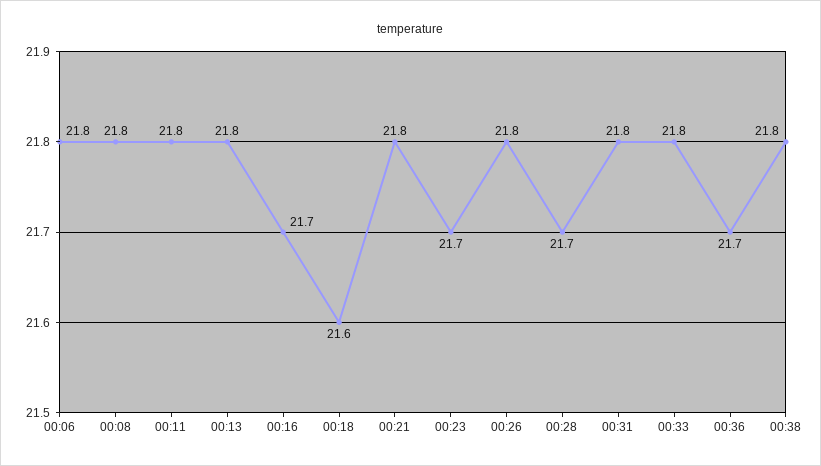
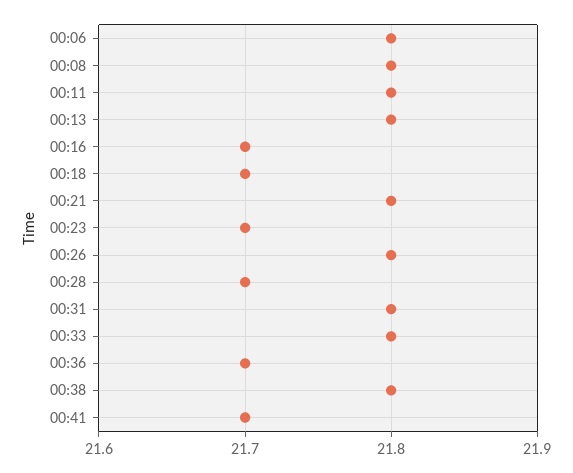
00:18: 21.6 -> 21.7
00:41: none -> 21.7

